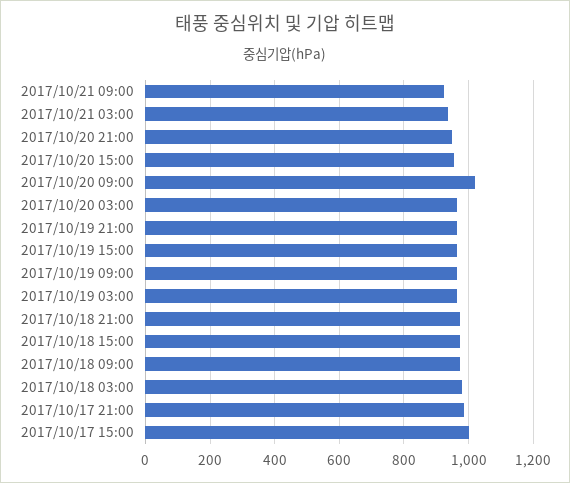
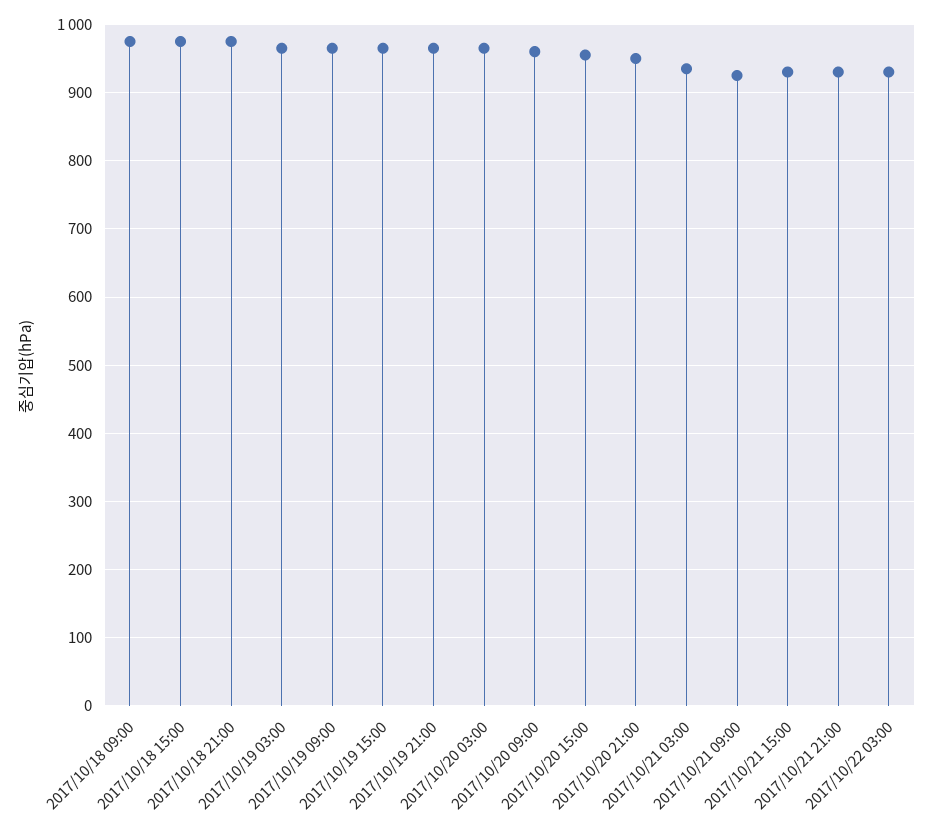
2017/10/20 09:00: 1020 -> 960
2017/10/18 03:00: 980 -> none
2017/10/17 21:00: 980 -> none
2017/10/17 15:00: 1000 -> none
2017/10/21 15:00: none -> 930
2017/10/21 21:00: none -> 930
2017/10/22 03:00: none -> 930

